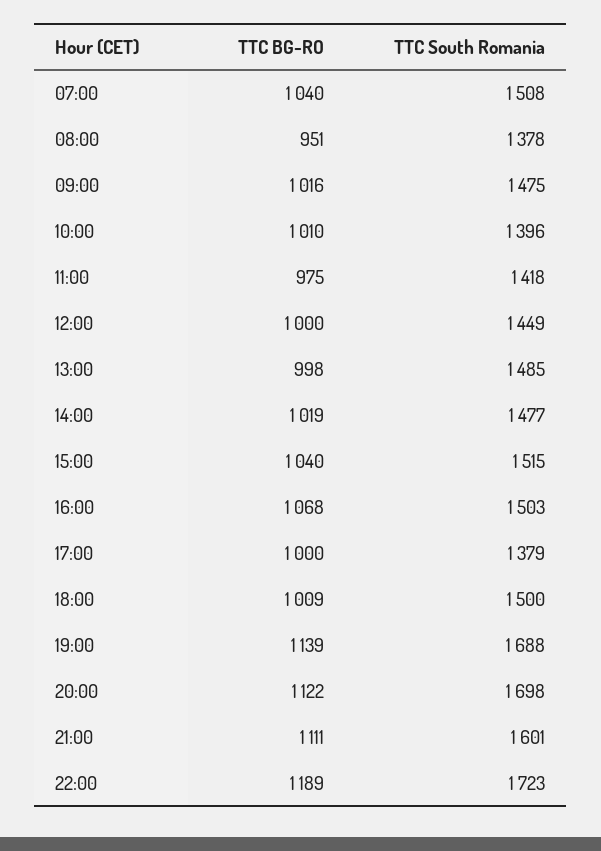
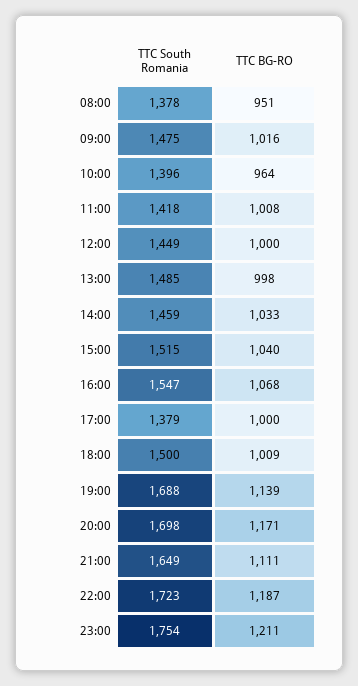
TTC BG-RO, 07:00: 1040 -> none
TTC South Romania, 07:00: 1508 -> none
TTC BG-RO, 10:00: 1010 -> 964
TTC BG-RO, 11:00: 975 -> 1008
TTC BG-RO, 14:00: 1019 -> 1033
TTC South Romania, 14:00: 1477 -> 1459
TTC South Romania, 16:00: 1503 -> 1547
TTC BG-RO, 20:00: 1122 -> 1171
TTC South Romania, 21:00: 1601 -> 1649
TTC BG-RO, 22:00: 1189 -> 1187
TTC South Romania, 23:00: none -> 1754
TTC BG-RO, 23:00: none -> 1211

